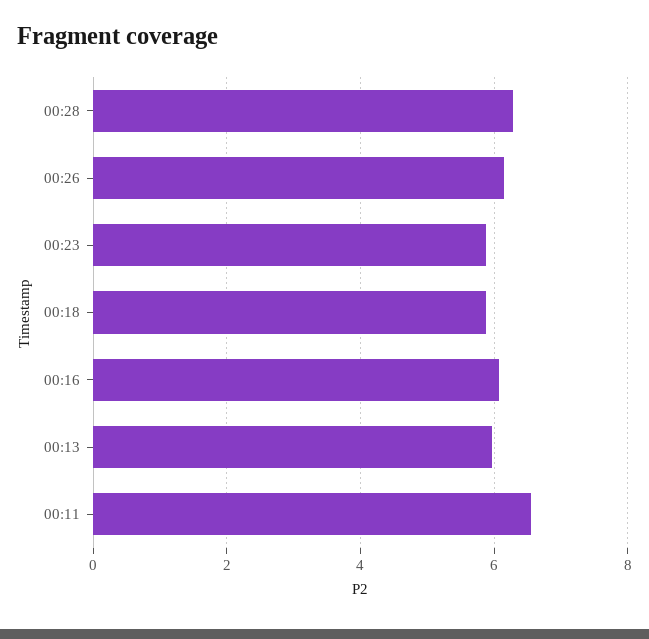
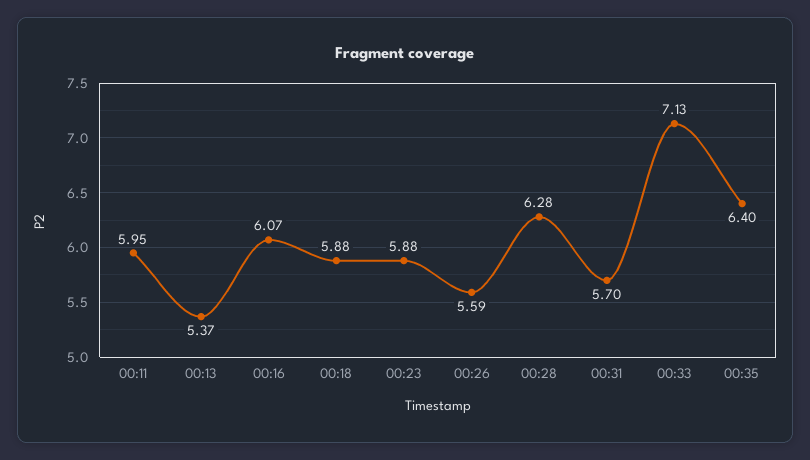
00:26: 6.2 -> 5.59
00:13: 6 -> 5.37
00:11: 6.6 -> 5.95
00:31: none -> 5.7
00:33: none -> 7.13
00:35: none -> 6.4

